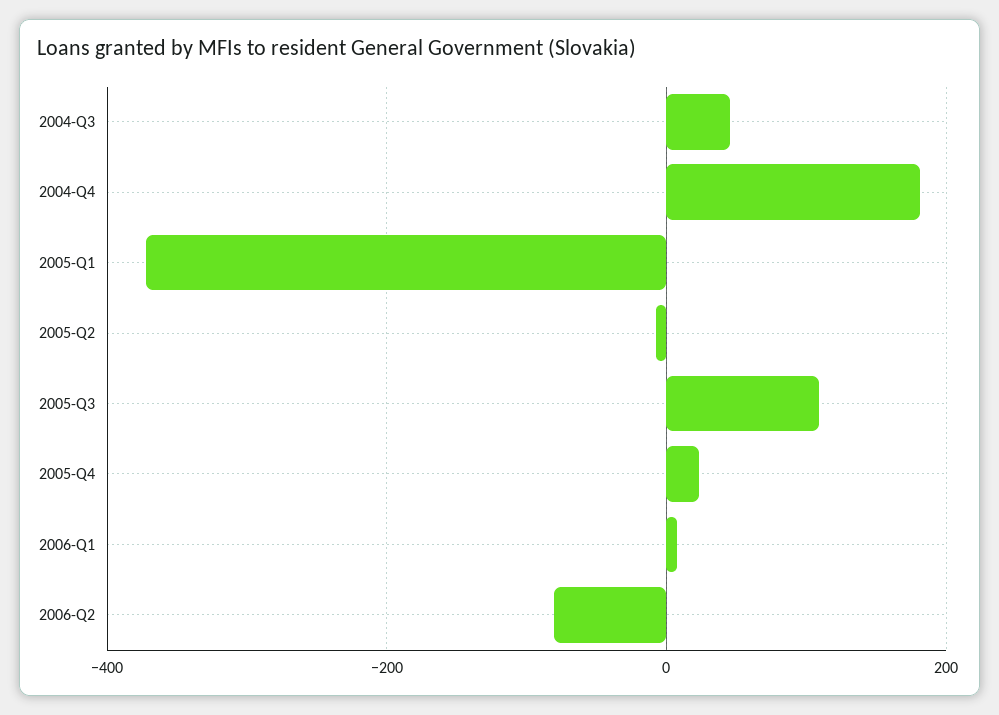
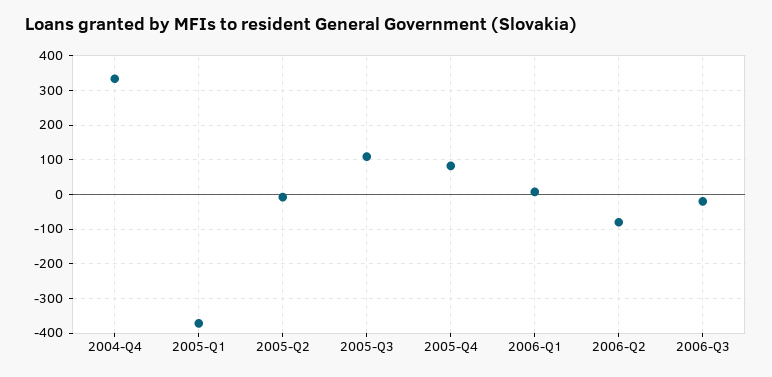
2004-Q3: 40 -> none
2004-Q4: 180 -> 340
2005-Q4: 20 -> 80
2006-Q3: none -> -20

